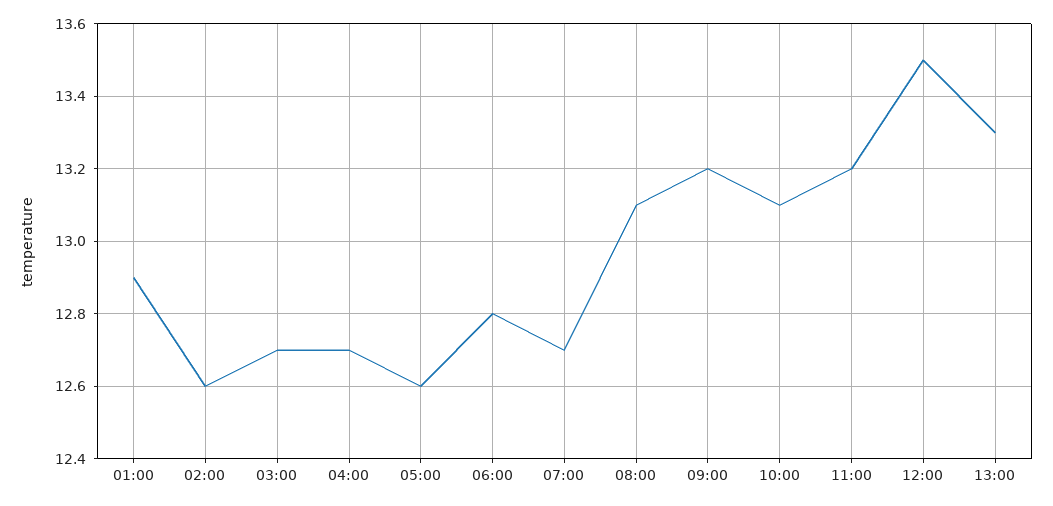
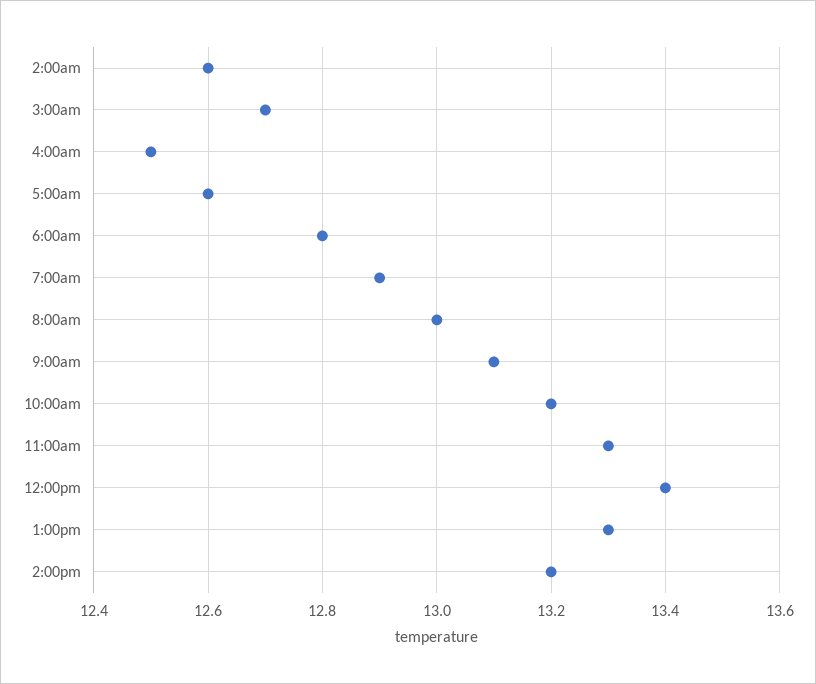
01:00: 12.9 -> none
04:00: 12.7 -> 12.5
07:00: 12.7 -> 12.9
08:00: 13.1 -> 13
09:00: 13.2 -> 13.1
10:00: 13.1 -> 13.2
11:00: 13.2 -> 13.3
12:00: 13.5 -> 13.4
2:00pm: none -> 13.2

